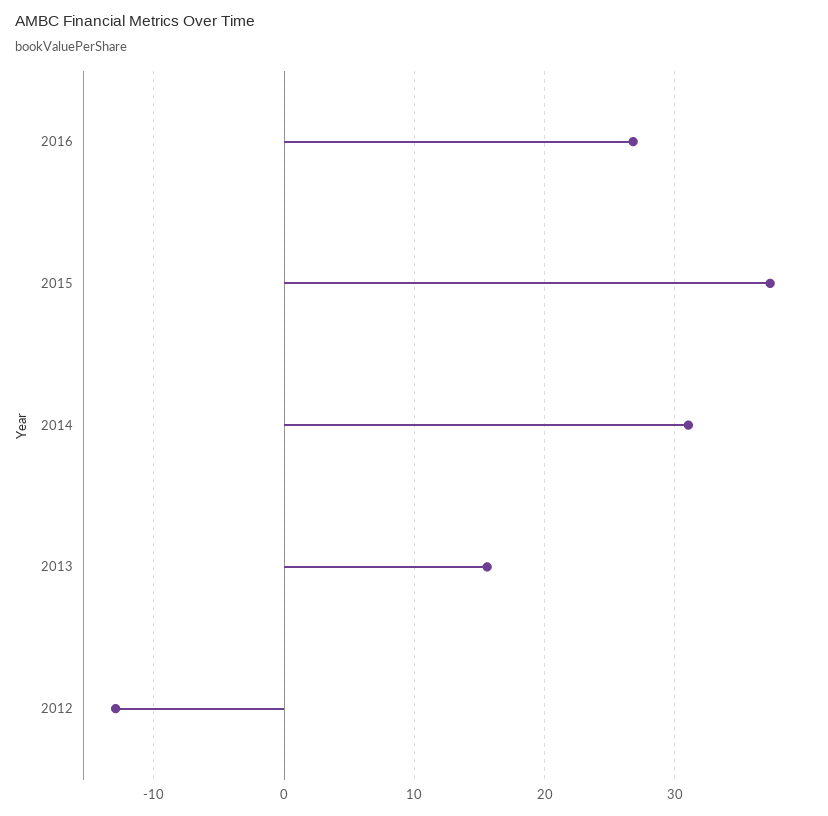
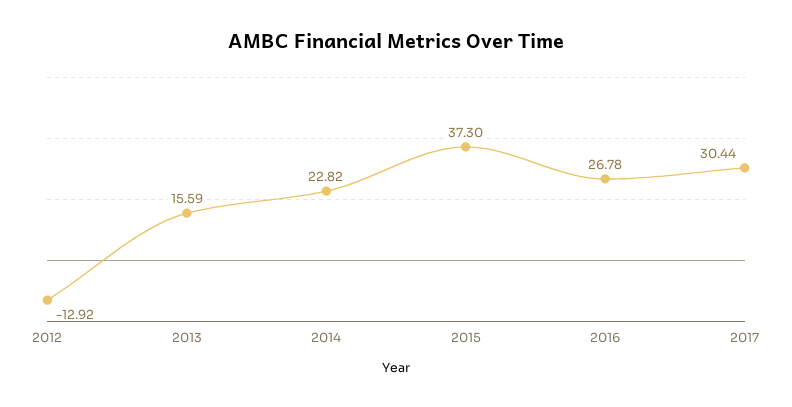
2014: 31 -> 22.82
2017: none -> 30.44

